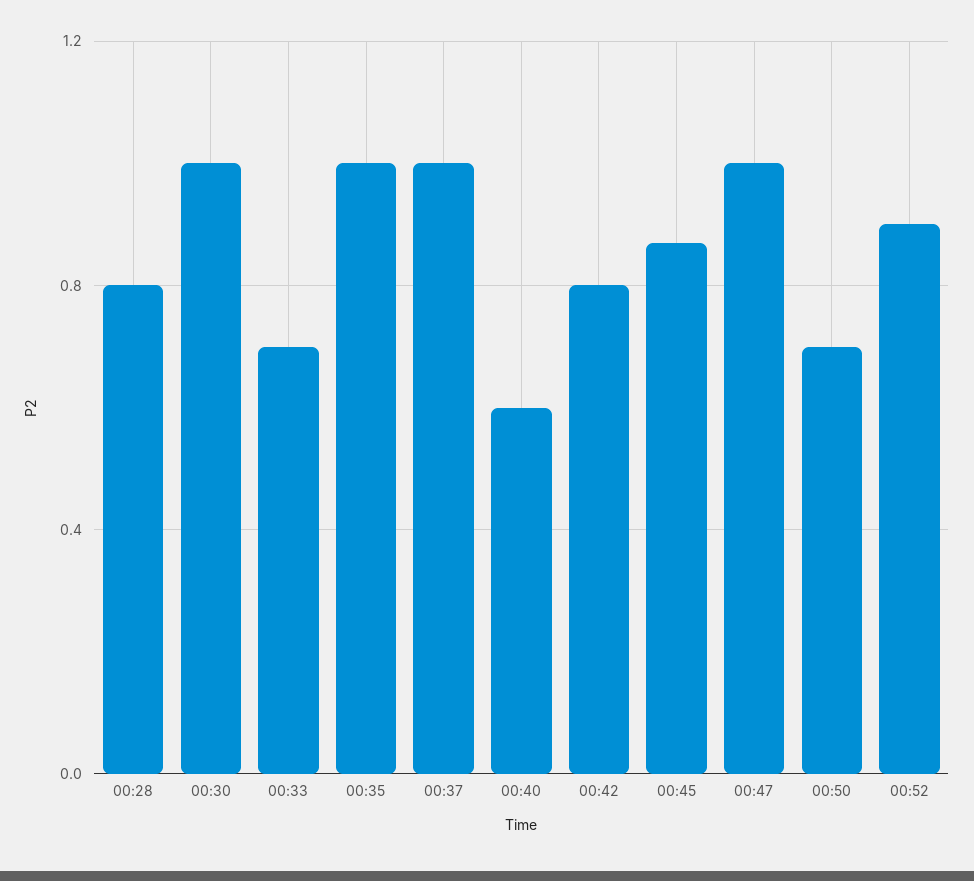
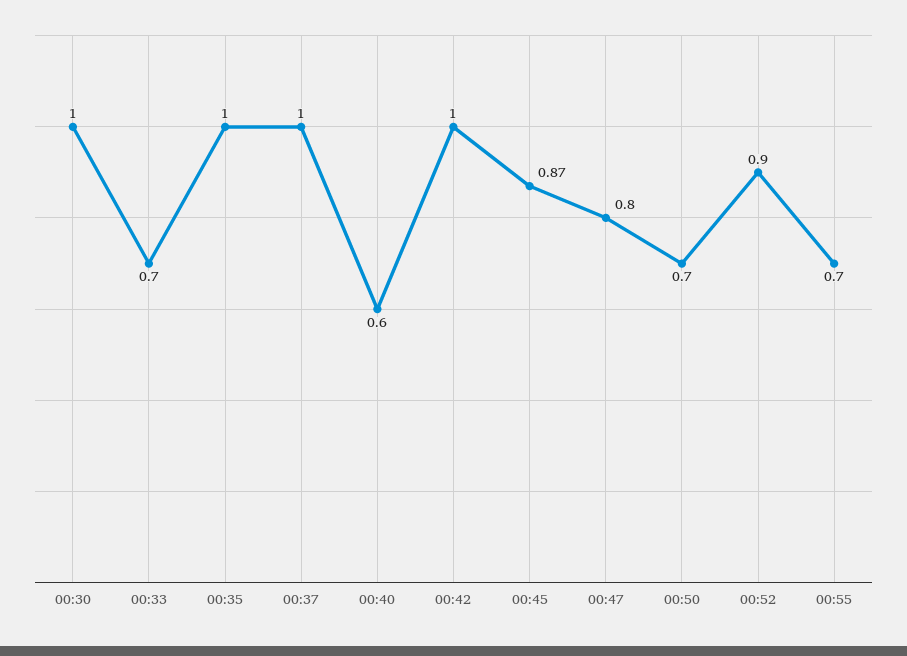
00:28: 0.8 -> none
00:42: 0.8 -> 1
00:47: 1 -> 0.8
00:55: none -> 0.7

